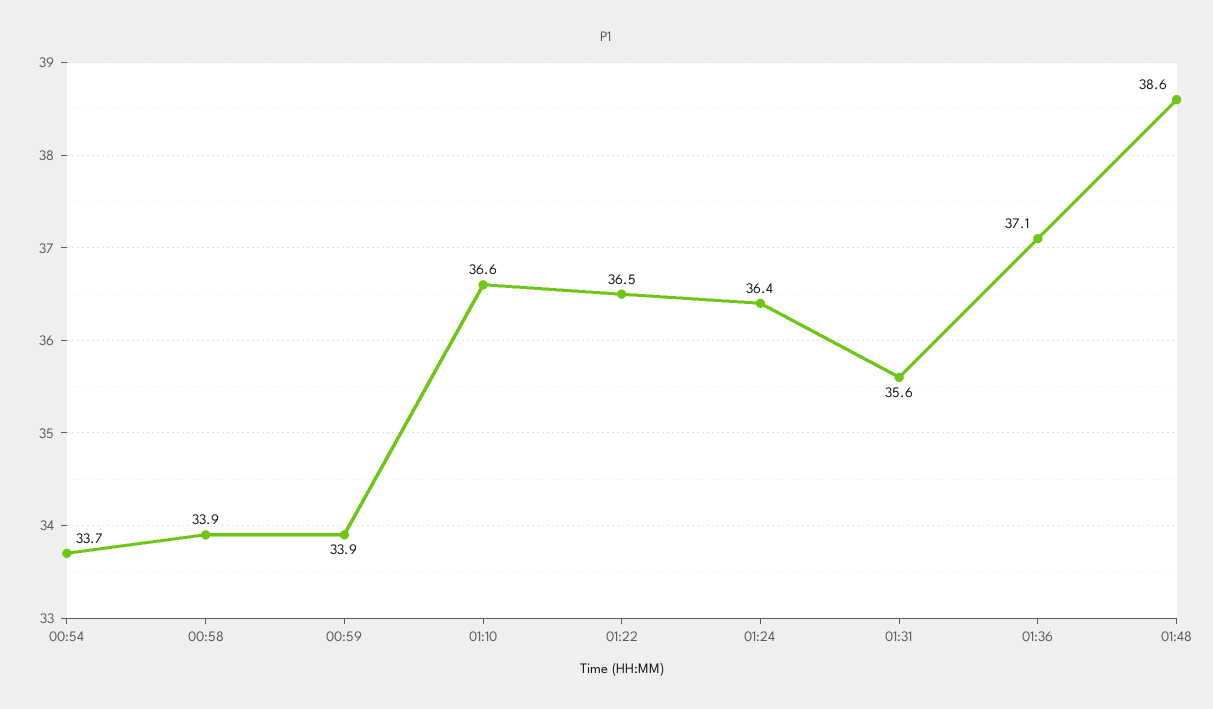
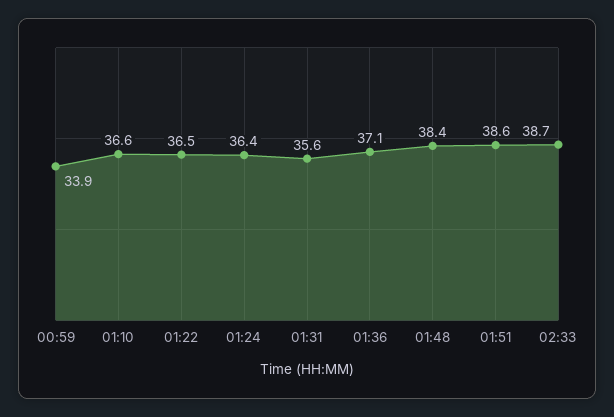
00:54: 33.7 -> none
00:58: 33.9 -> none
01:48: 38.6 -> 38.4
01:51: none -> 38.6
02:33: none -> 38.7

